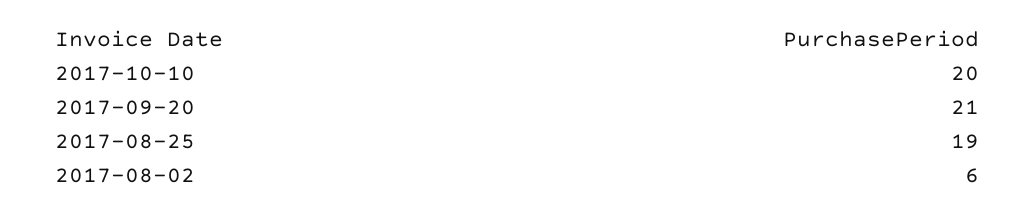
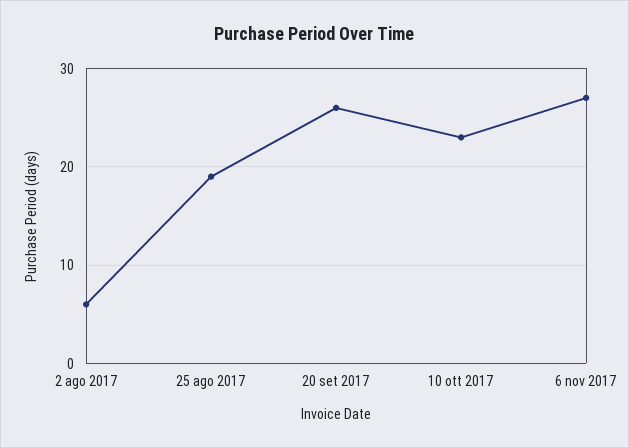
2017-10-10: 20 -> 23
2017-09-20: 21 -> 26
6 nov 2017: none -> 27

